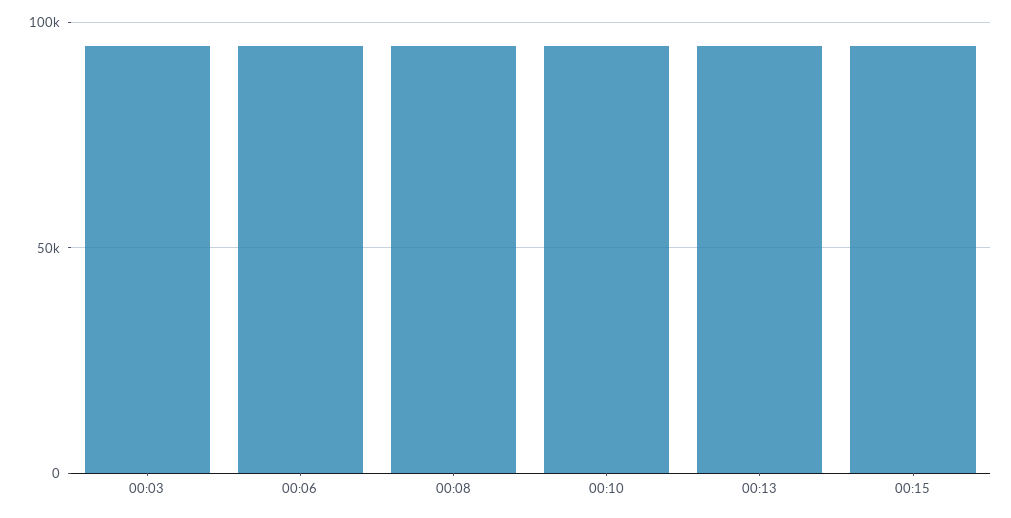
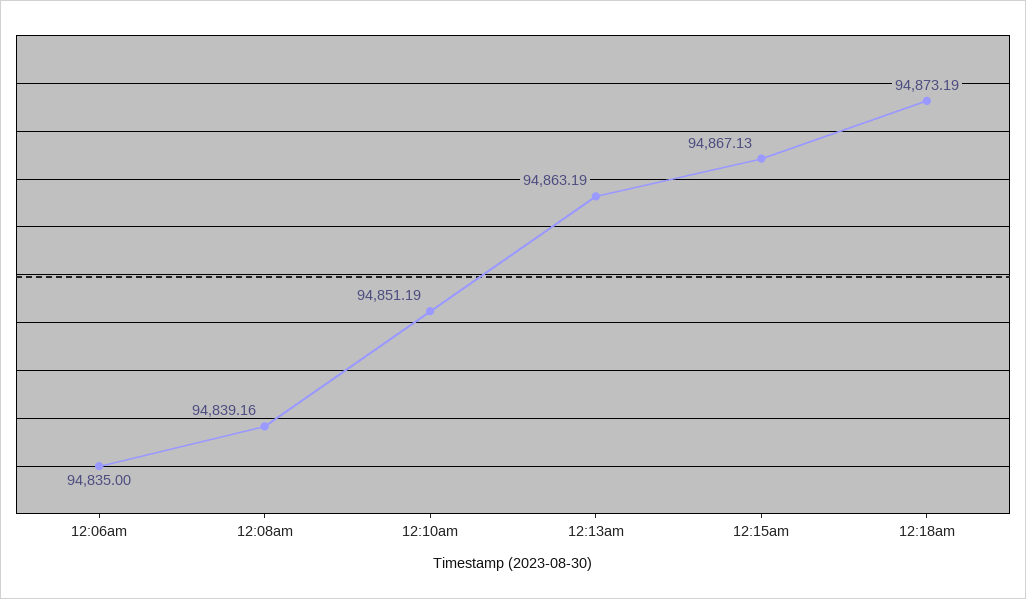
00:03: 95000 -> none
12:18am: none -> 94873.19

